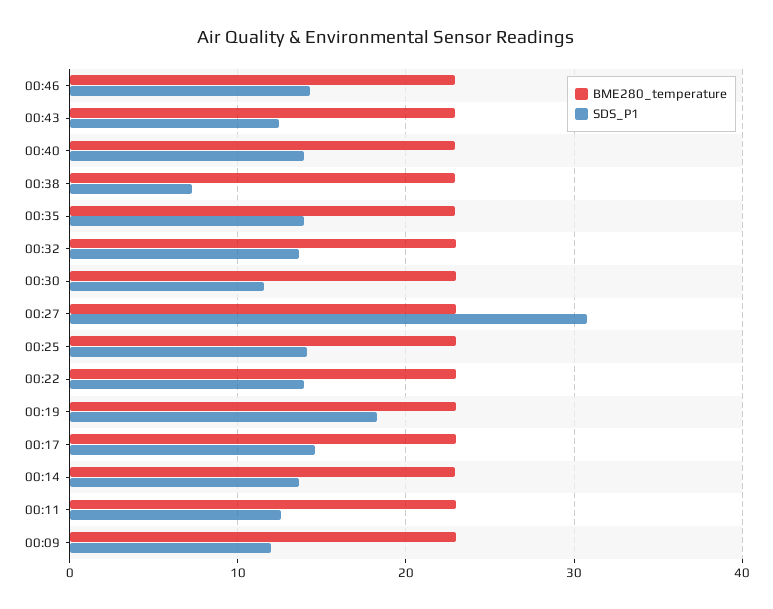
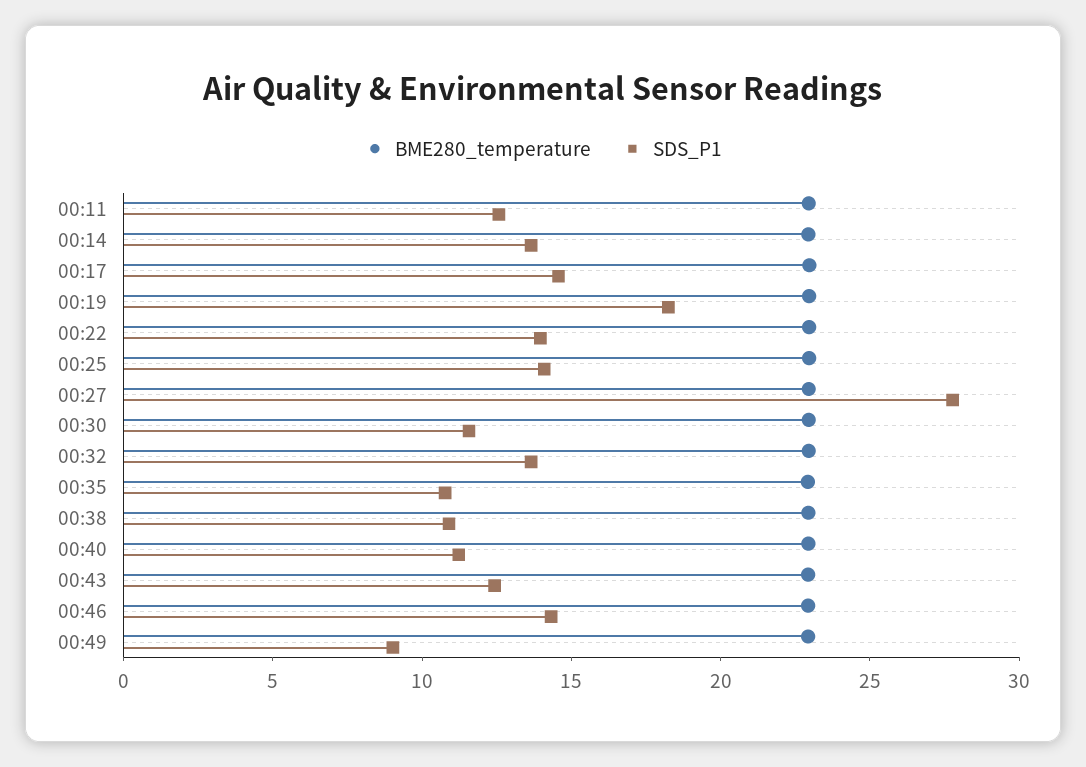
SDS_P1, 00:40: 14 -> 11
SDS_P1, 00:38: 7 -> 11
SDS_P1, 00:35: 14 -> 11
SDS_P1, 00:27: 31 -> 28
BME280_temperature, 00:09: 23 -> none
SDS_P1, 00:09: 12 -> none
BME280_temperature, 00:49: none -> 23
SDS_P1, 00:49: none -> 9

